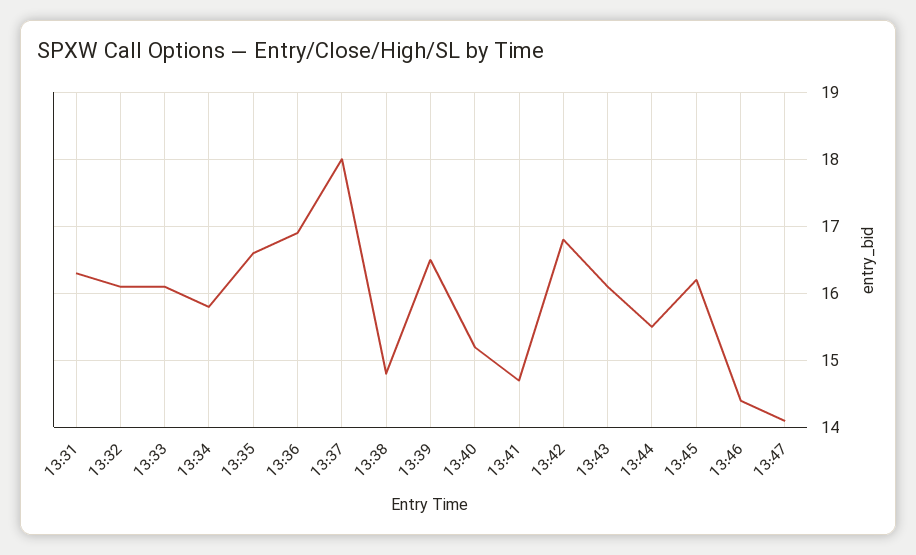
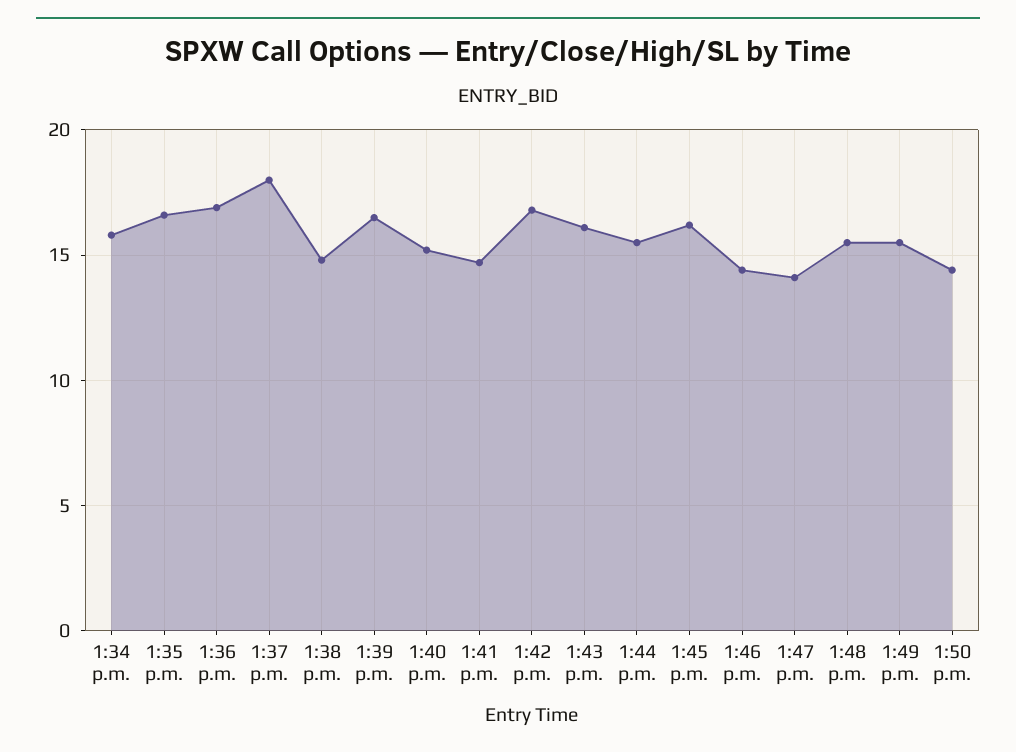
13:31: 16.3 -> none
13:32: 16.1 -> none
13:33: 16.1 -> none
1:48 p.m.: none -> 15.5
1:49 p.m.: none -> 15.5
1:50 p.m.: none -> 14.5

